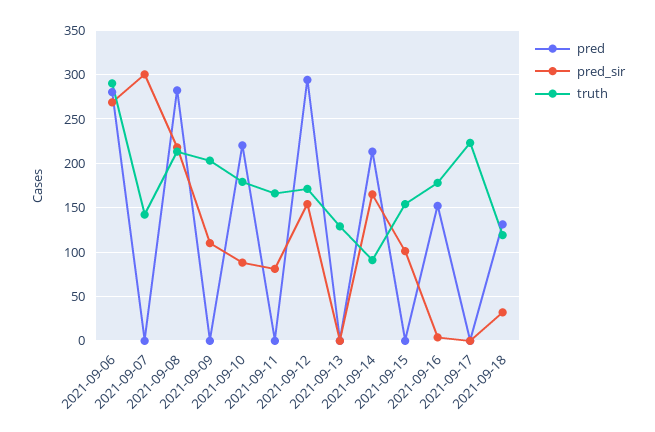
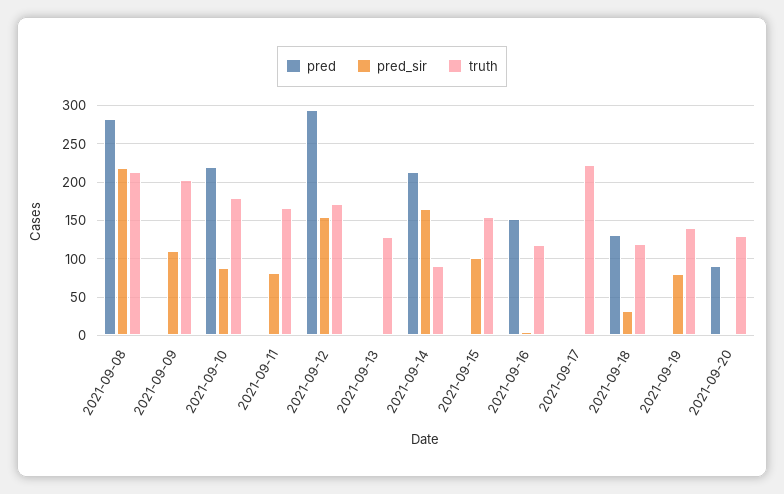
pred, 2021-09-06: 280 -> none
pred_sir, 2021-09-06: 270 -> none
truth, 2021-09-06: 290 -> none
pred, 2021-09-07: 0 -> none
pred_sir, 2021-09-07: 300 -> none
truth, 2021-09-07: 140 -> none
truth, 2021-09-16: 180 -> 120
pred, 2021-09-19: none -> 0
pred_sir, 2021-09-19: none -> 80
truth, 2021-09-19: none -> 140
pred, 2021-09-20: none -> 90
pred_sir, 2021-09-20: none -> 0
truth, 2021-09-20: none -> 130

